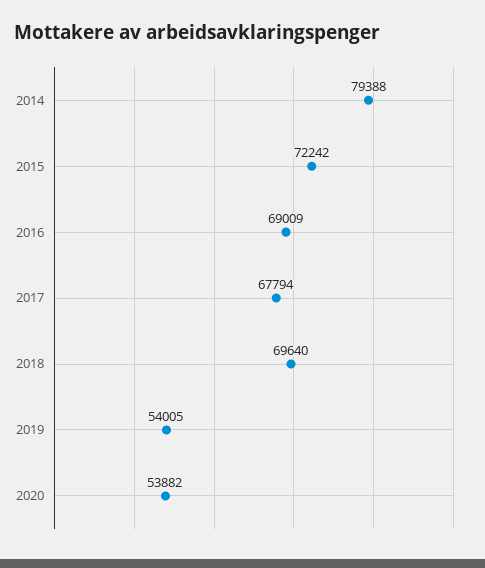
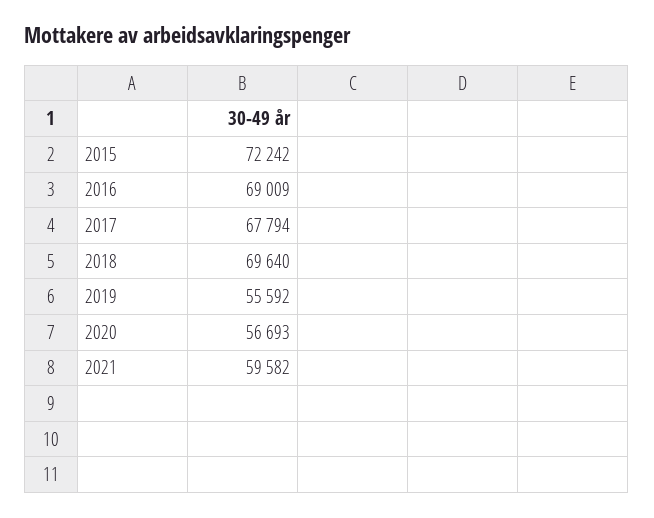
2014: 79388 -> none
2019: 54005 -> 55592
2020: 53882 -> 56693
2021: none -> 59582

